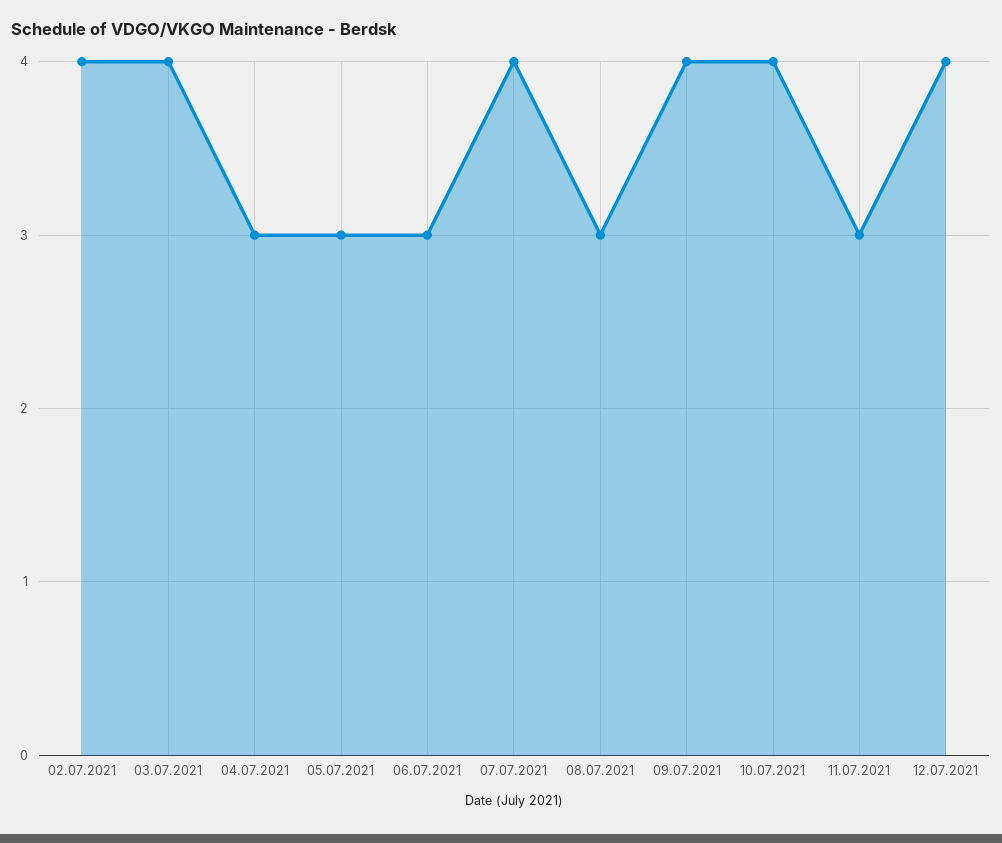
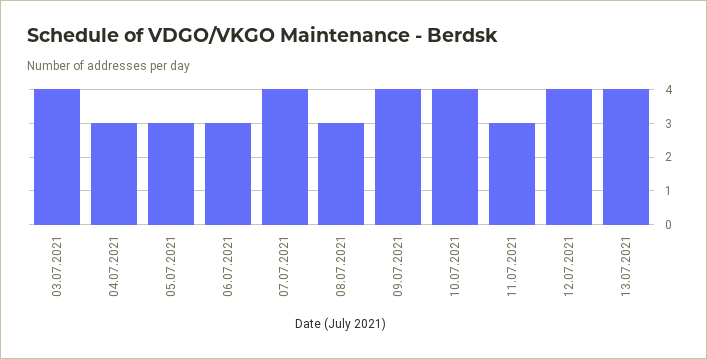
02.07.2021: 4 -> none
13.07.2021: none -> 4

